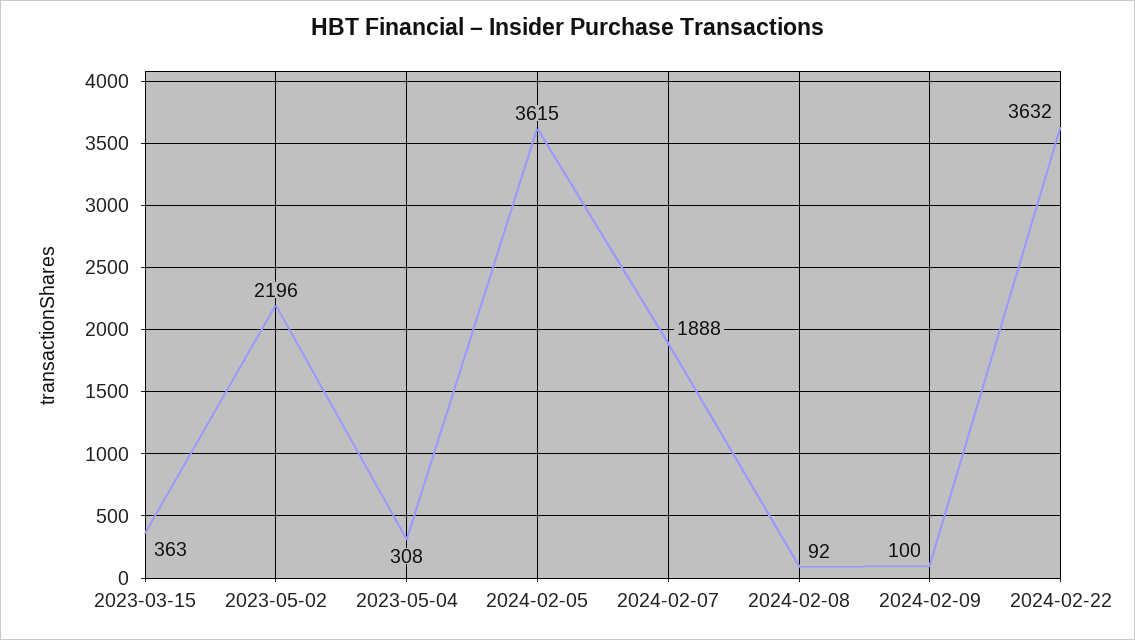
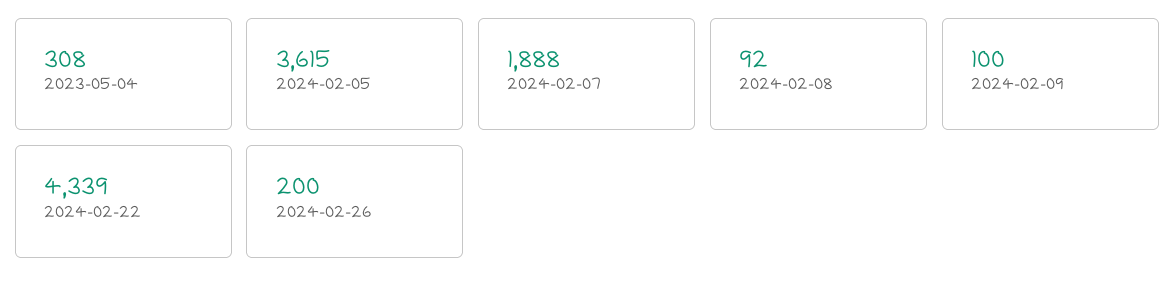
2023-03-15: 363 -> none
2023-05-02: 2196 -> none
2024-02-22: 3632 -> 4339
2024-02-26: none -> 200

